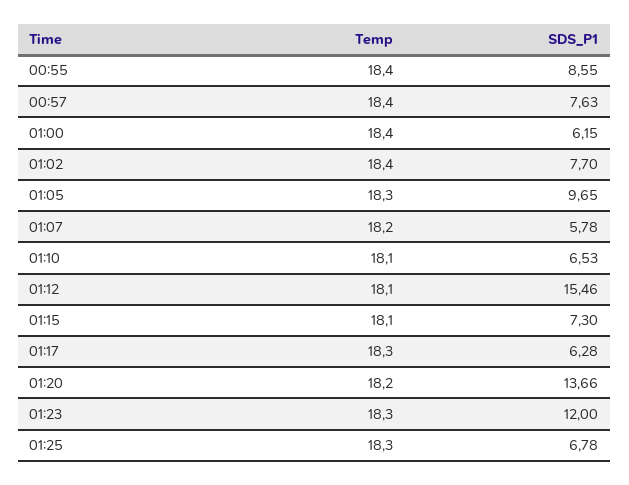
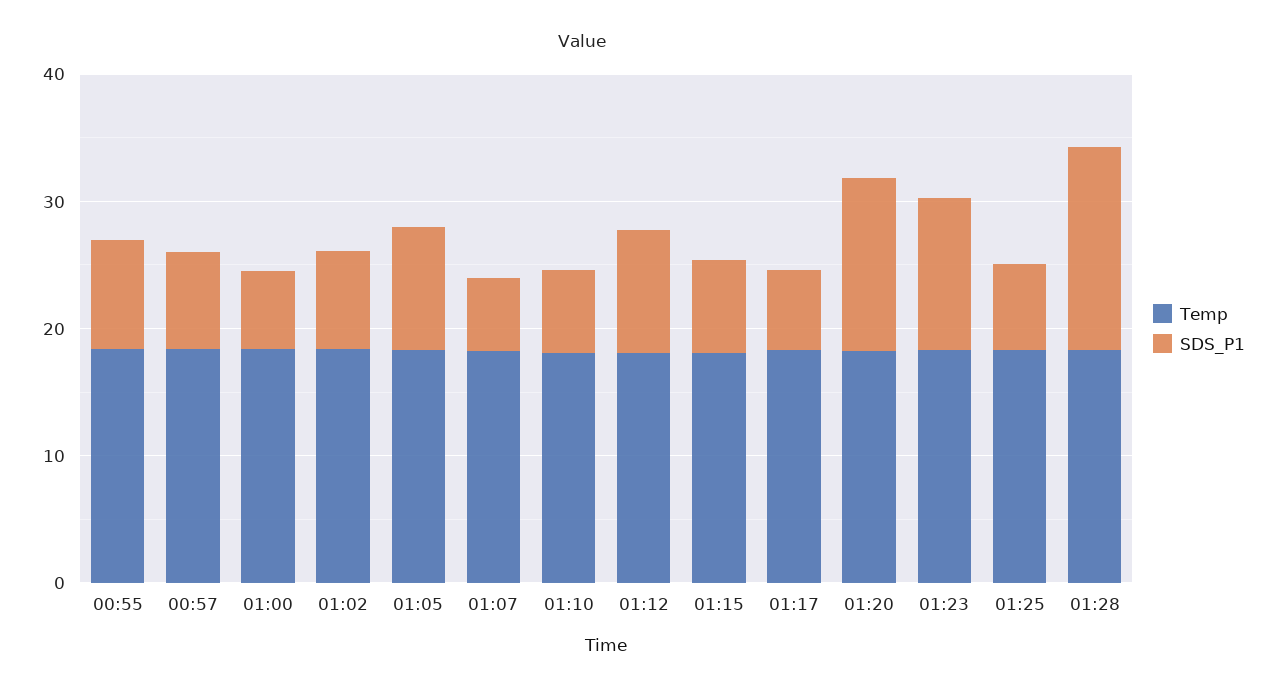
SDS_P1, 01:12: 15.46 -> 10
Temp, 01:28: none -> 18
SDS_P1, 01:28: none -> 16

